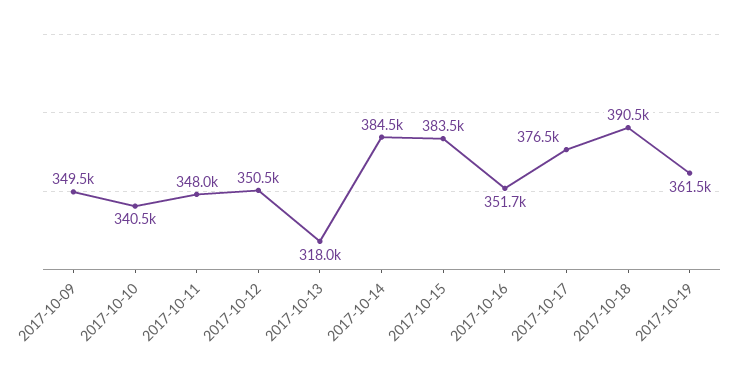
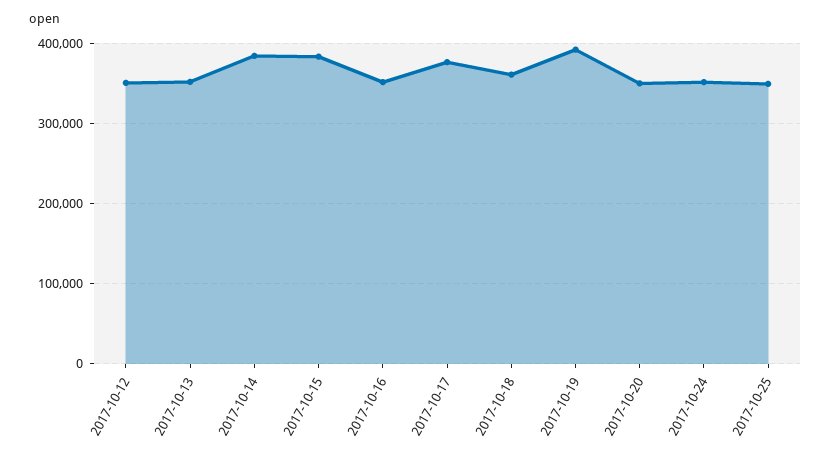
2017-10-09: 349500 -> none
2017-10-10: 340500 -> none
2017-10-11: 348000 -> none
2017-10-13: 318000 -> 350000
2017-10-18: 390500 -> 360000
2017-10-19: 361500 -> 390000
2017-10-20: none -> 350000
2017-10-24: none -> 350000
2017-10-25: none -> 350000

